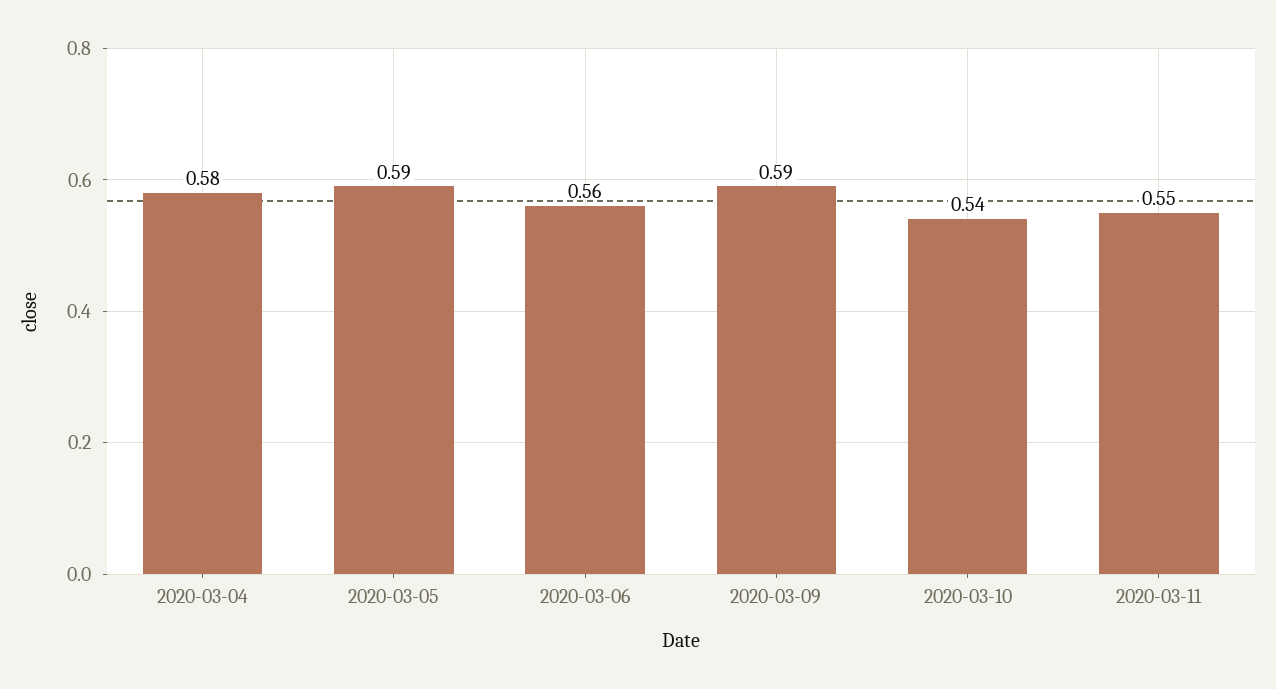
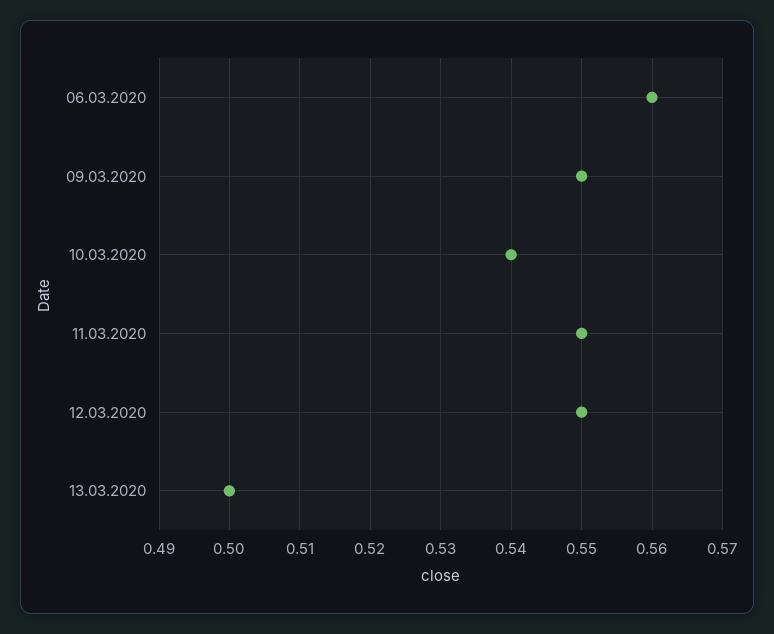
2020-03-04: 0.58 -> none
2020-03-05: 0.59 -> none
2020-03-09: 0.59 -> 0.55
12.03.2020: none -> 0.55
13.03.2020: none -> 0.5

